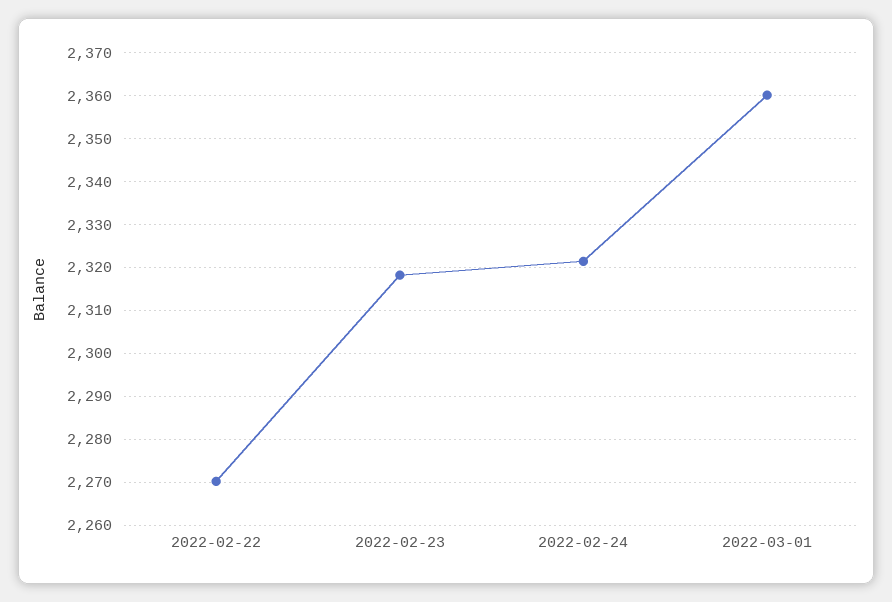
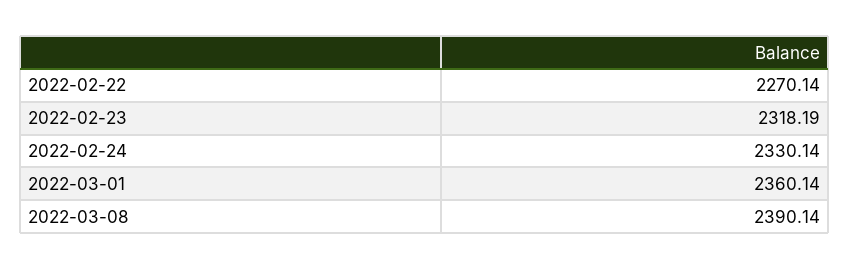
2022-02-24: 2322 -> 2330.14
2022-03-08: none -> 2390.14

